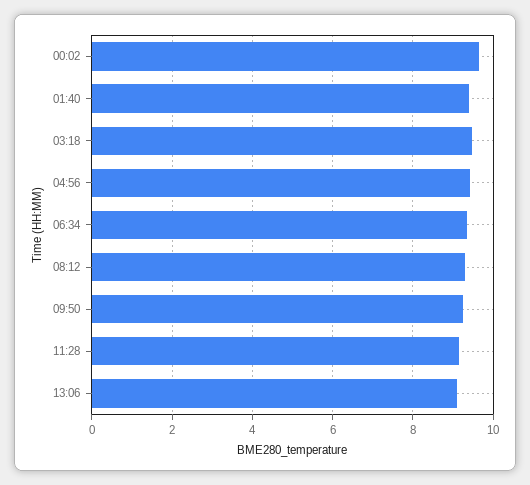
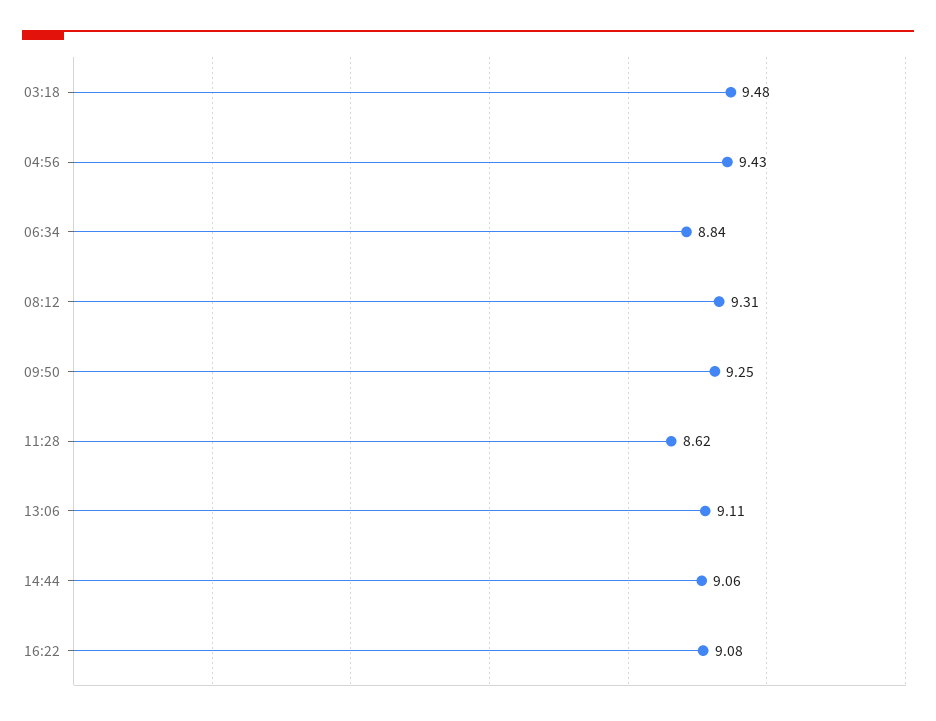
00:02: 9.6 -> none
01:40: 9.4 -> none
06:34: 9.4 -> 8.84
11:28: 9.2 -> 8.62
14:44: none -> 9.06
16:22: none -> 9.08

